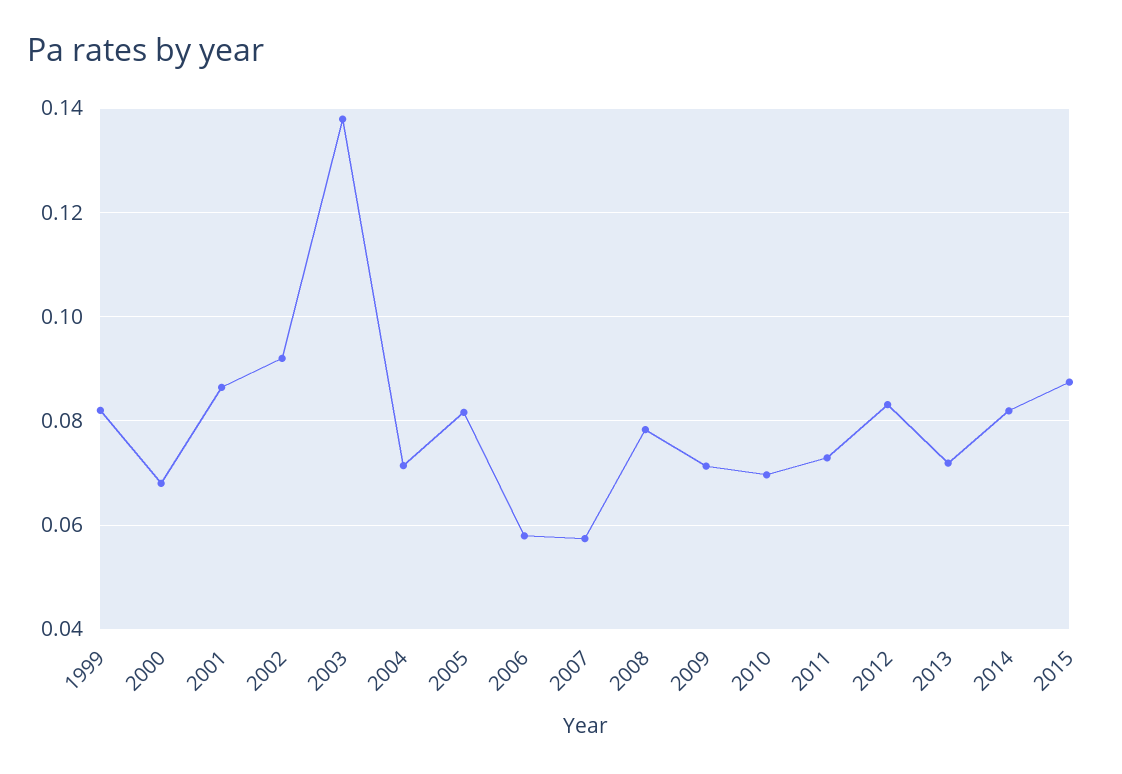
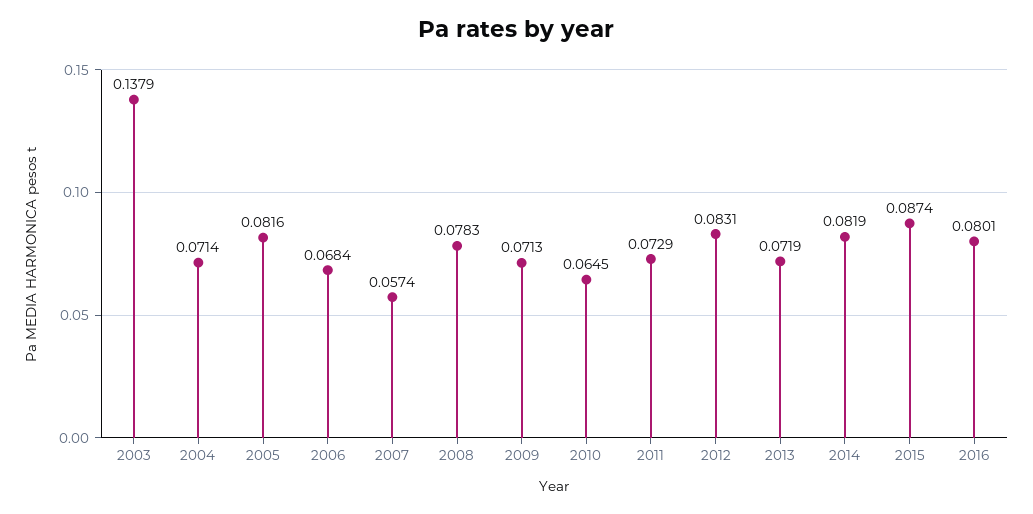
1999: 0.082 -> none
2000: 0.068 -> none
2001: 0.086 -> none
2002: 0.092 -> none
2006: 0.058 -> 0.0684
2010: 0.07 -> 0.0645
2016: none -> 0.0801

